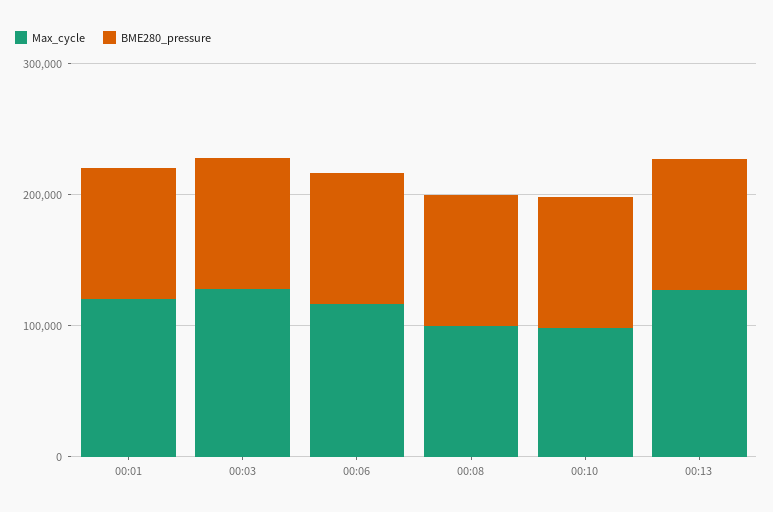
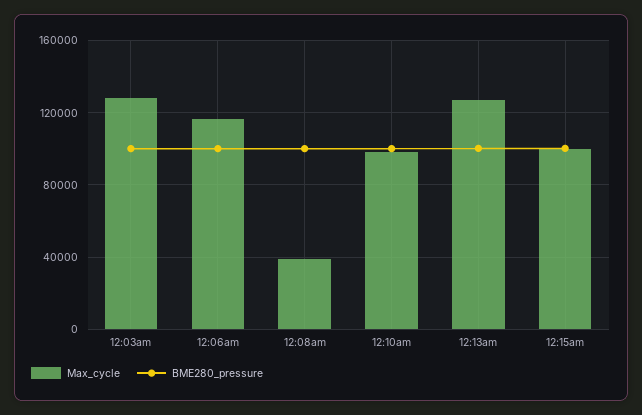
Max_cycle, 00:01: 120000 -> none
BME280_pressure, 00:01: 100000 -> none
Max_cycle, 00:08: 100000 -> 40000
Max_cycle, 12:15am: none -> 100000
BME280_pressure, 12:15am: none -> 100000

